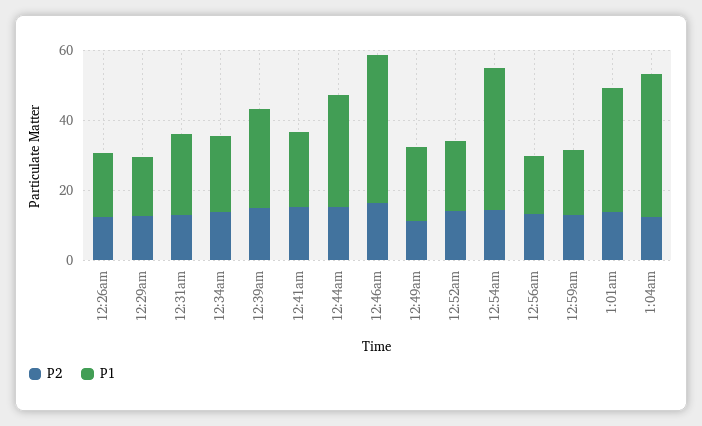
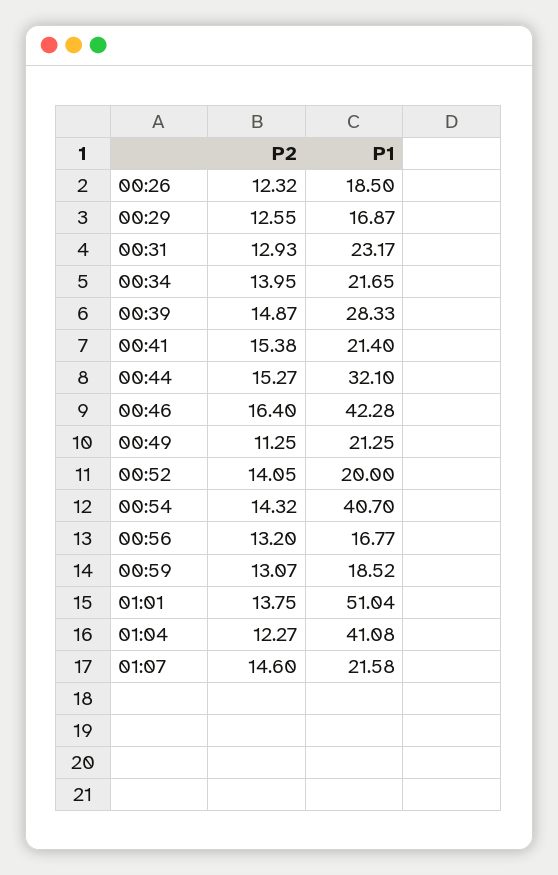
P1, 1:01am: 35 -> 51.04
P2, 01:07: none -> 14.6
P1, 01:07: none -> 21.58

